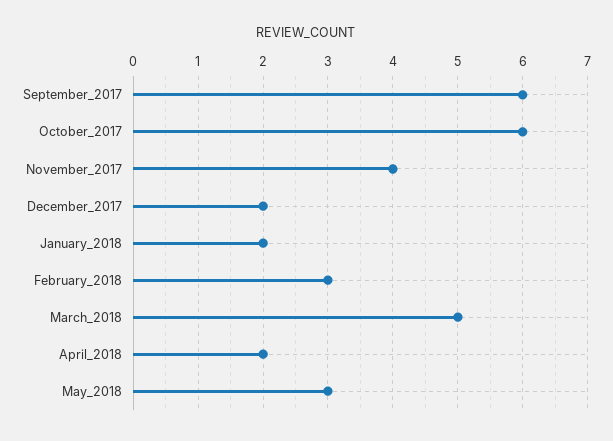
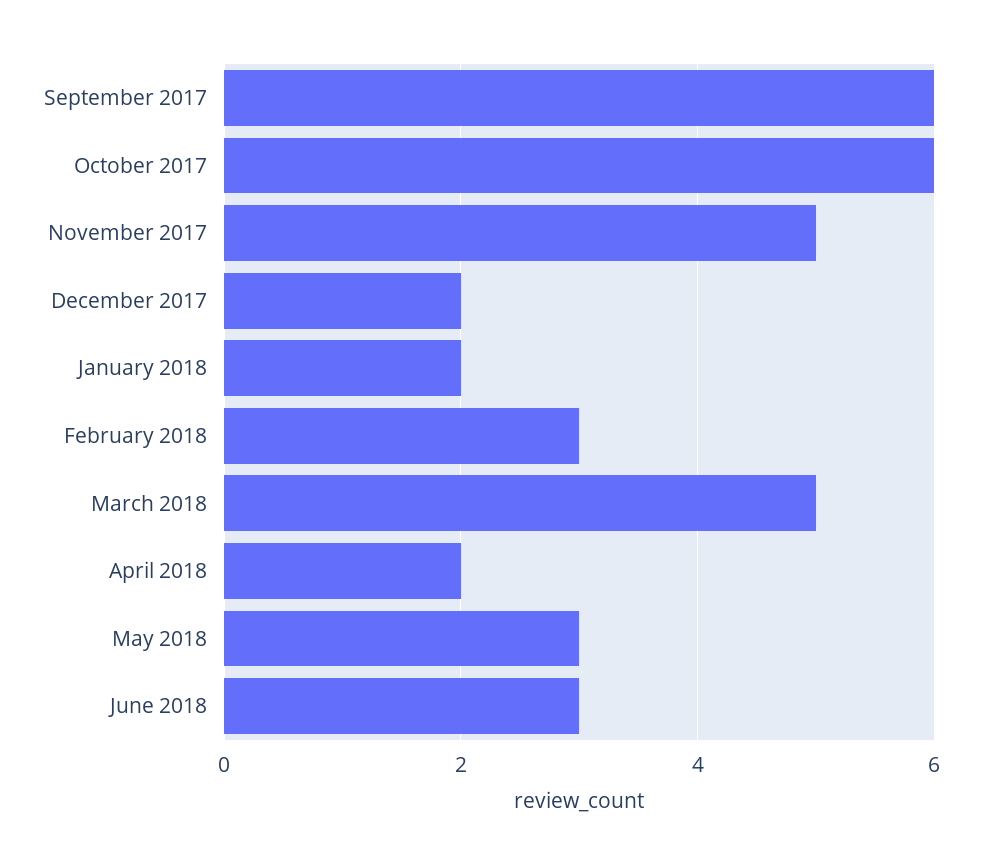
November_2017: 4 -> 5
June 2018: none -> 3

